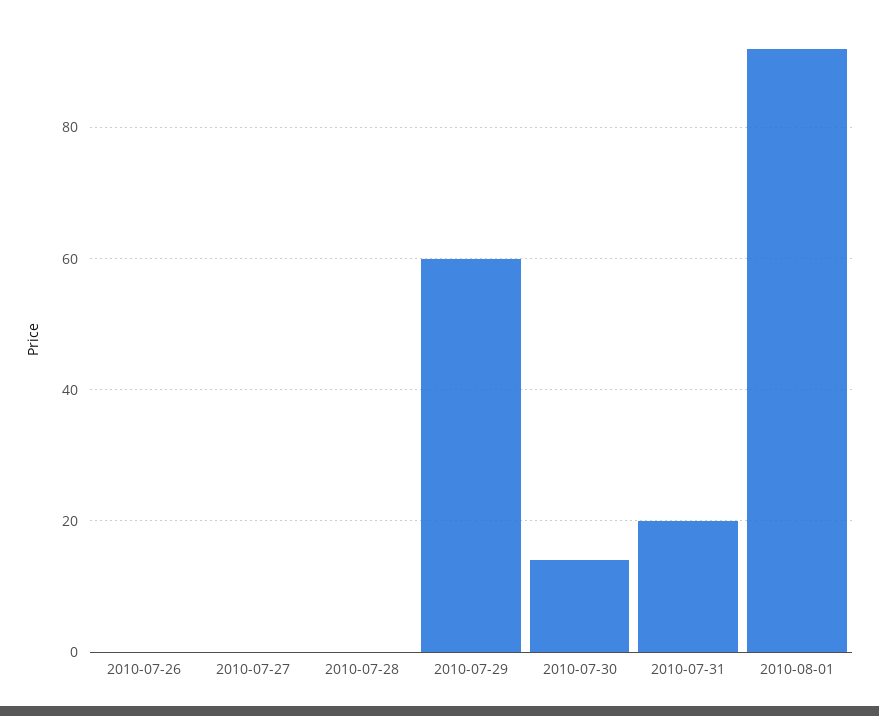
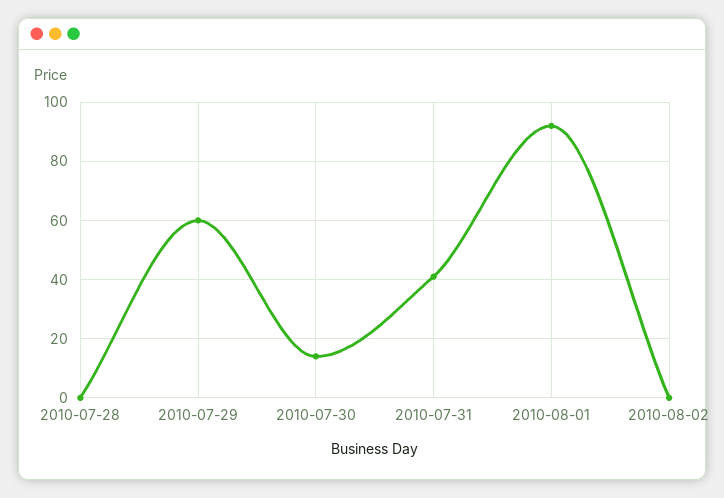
2010-07-26: 0 -> none
2010-07-27: 0 -> none
2010-07-31: 20 -> 40
2010-08-02: none -> 0

